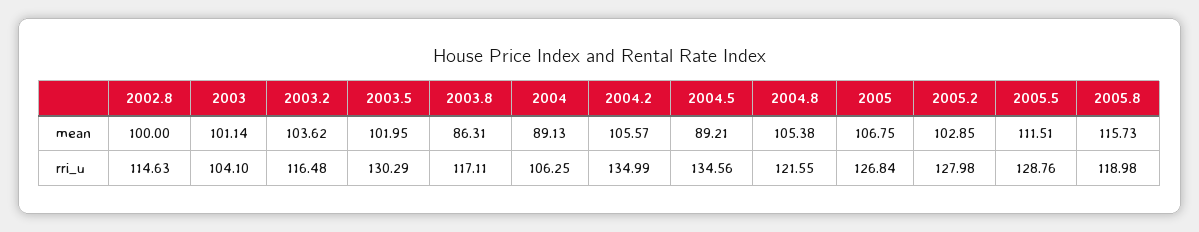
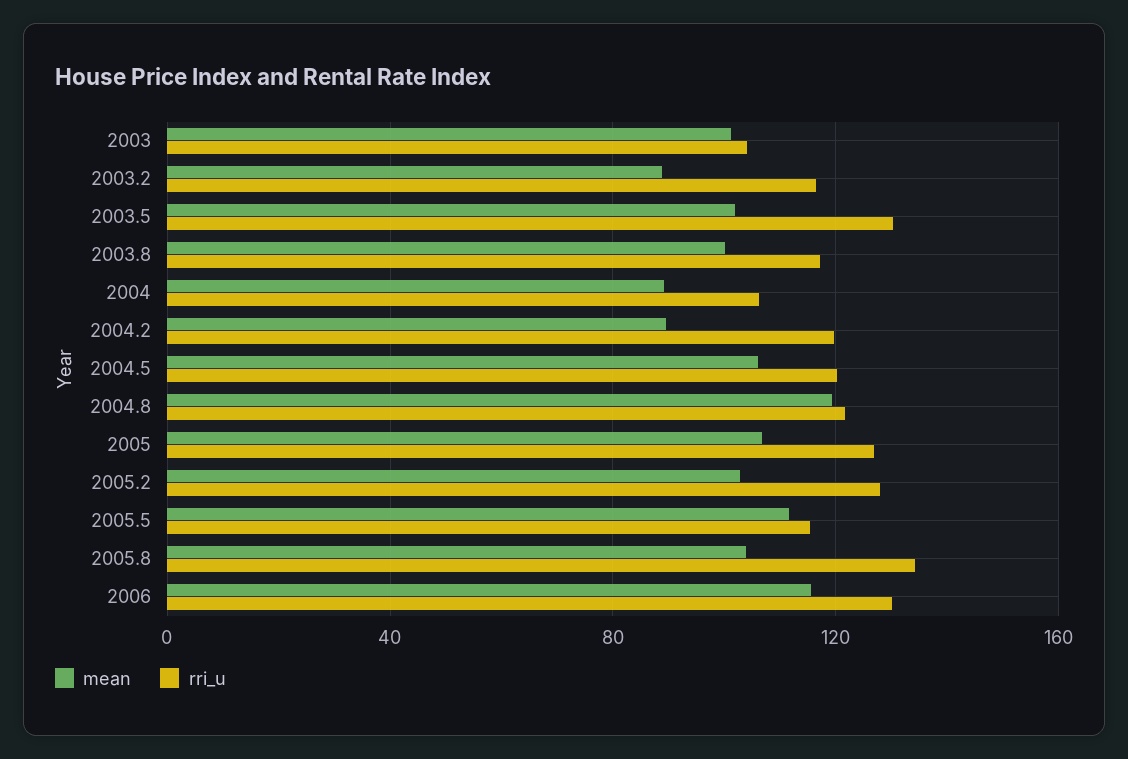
mean, 2002.8: 100 -> none
mean, 2003.2: 103.62 -> 90
mean, 2003.8: 86.31 -> 100
mean, 2004.2: 105.57 -> 90
mean, 2004.5: 89.21 -> 105
mean, 2004.8: 105.38 -> 120
mean, 2005.8: 115.73 -> 105
rri_u, 2002.8: 114.63 -> none
rri_u, 2004.2: 134.99 -> 120
rri_u, 2004.5: 134.56 -> 120
rri_u, 2005.5: 128.76 -> 115
rri_u, 2005.8: 118.98 -> 135
mean, 2006: none -> 115
rri_u, 2006: none -> 130

